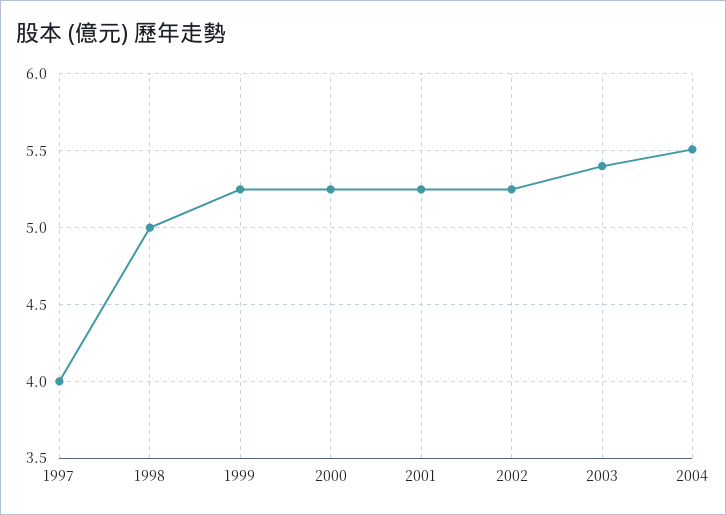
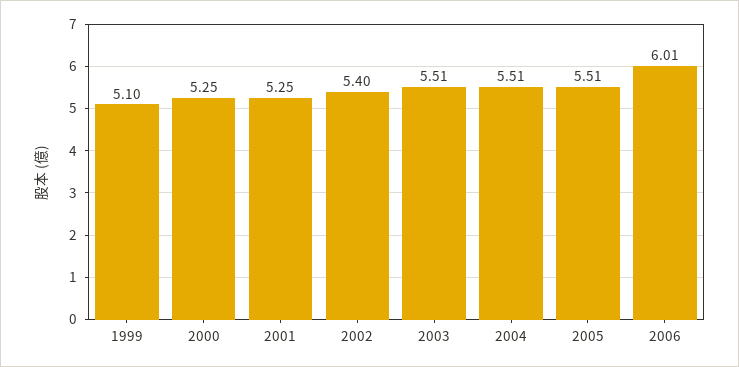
1997: 4 -> none
1998: 5 -> none
1999: 5.25 -> 5.1
2002: 5.25 -> 5.4
2003: 5.4 -> 5.51
2005: none -> 5.51
2006: none -> 6.01

